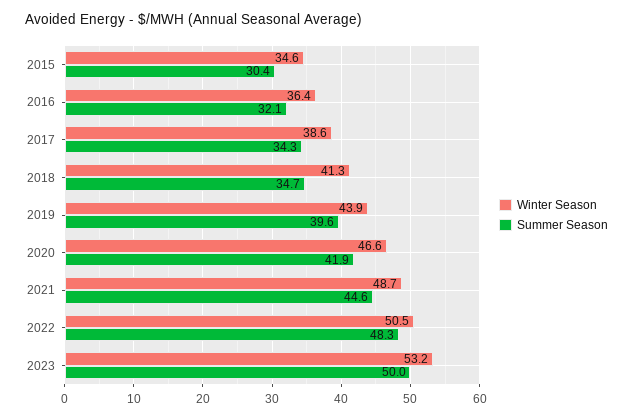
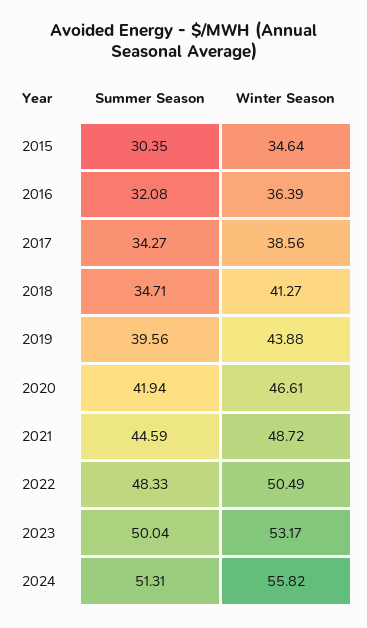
Summer Season, 2024: none -> 51.31
Winter Season, 2024: none -> 55.82

